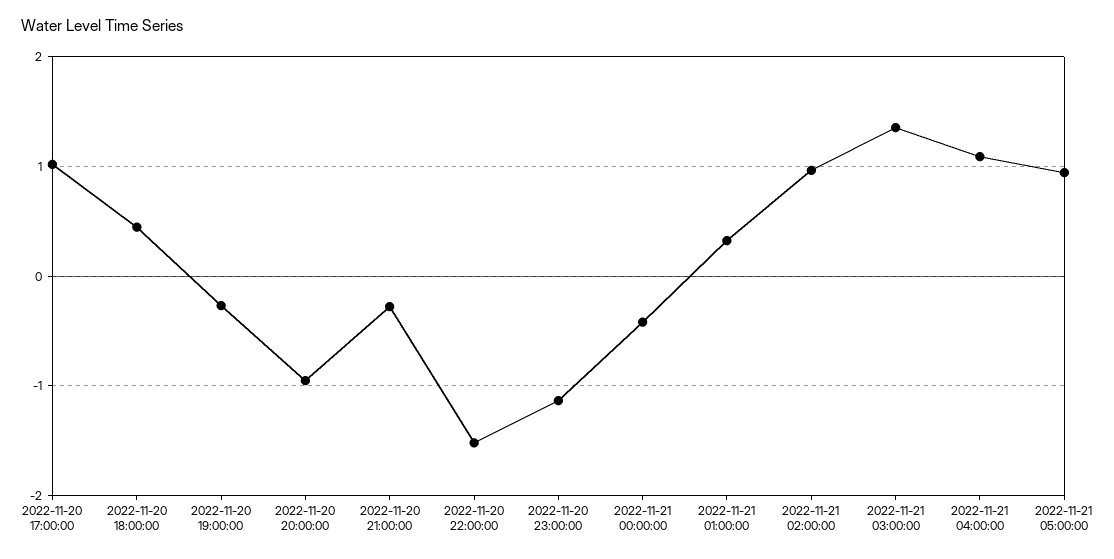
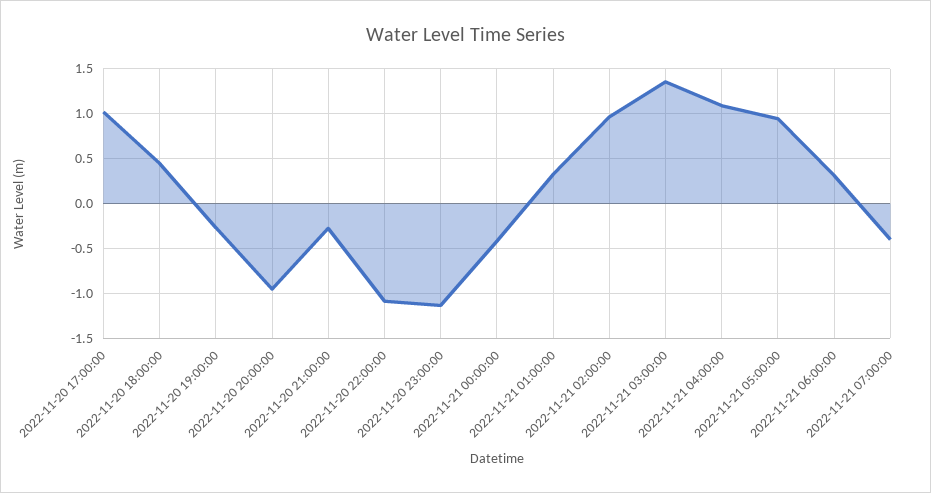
2022-11-20 22:00:00: -1.5 -> -1.1
2022-11-21 06:00:00: none -> 0.3
2022-11-21 07:00:00: none -> -0.4

